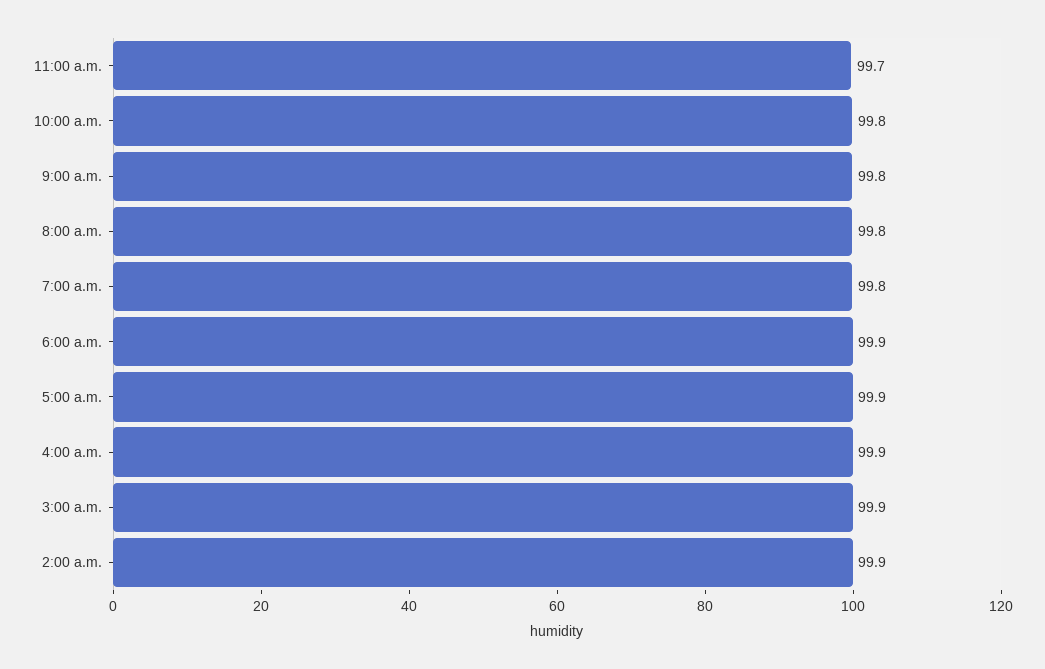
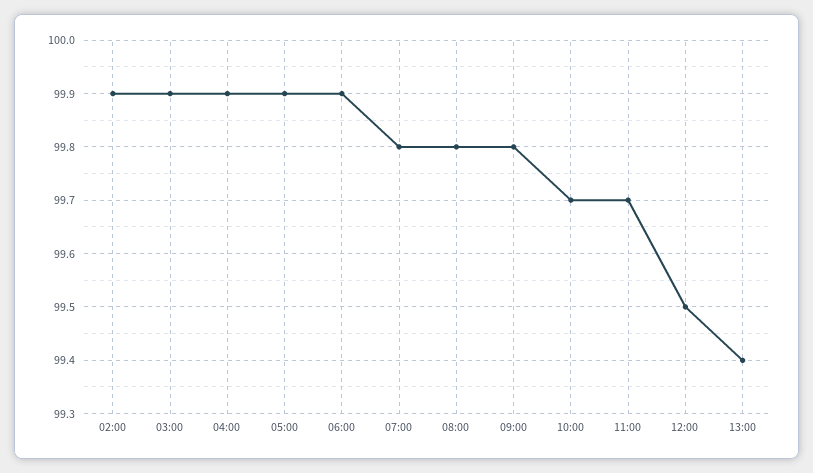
10:00 a.m.: 99.8 -> 99.7
12:00: none -> 99.5
13:00: none -> 99.4

